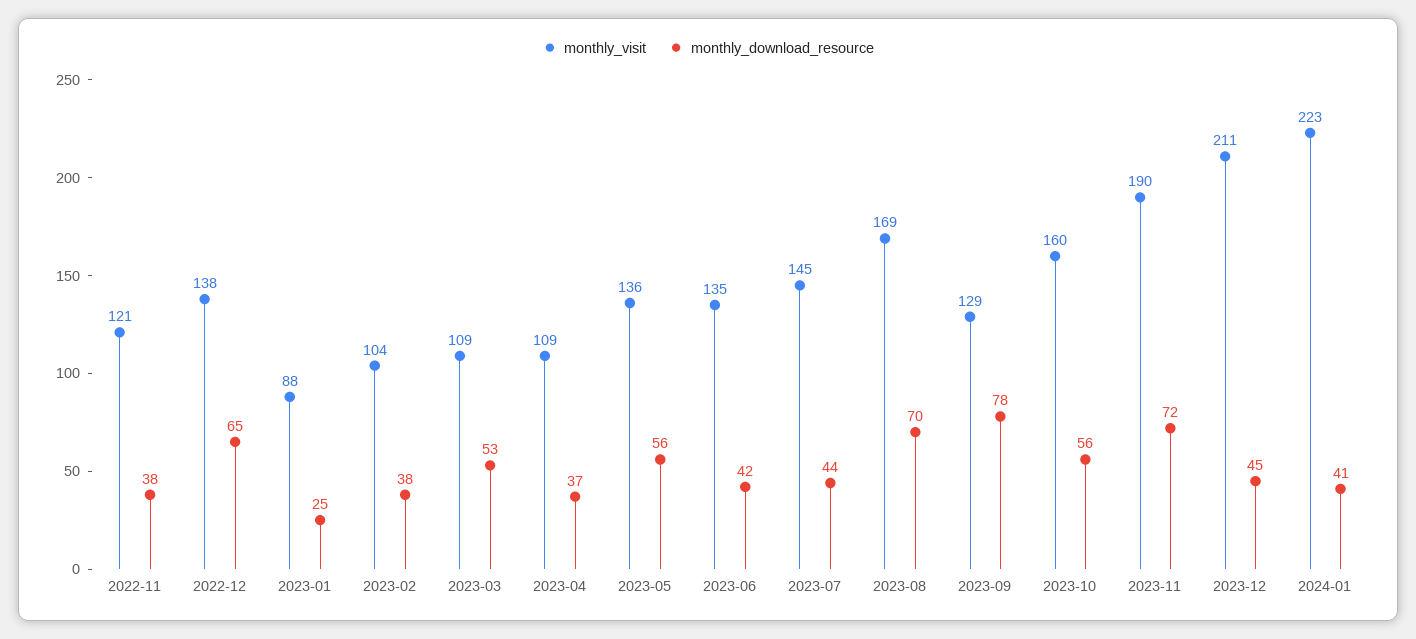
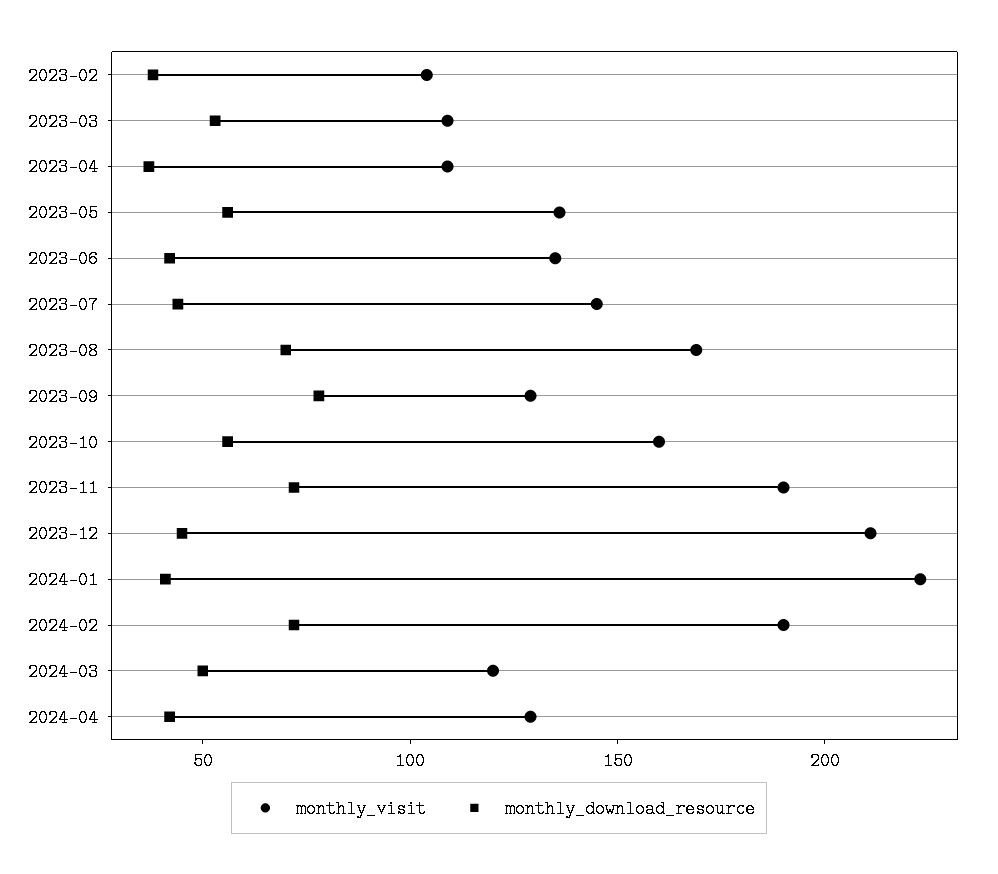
monthly_visit, 2022-11: 121 -> none
monthly_download_resource, 2022-11: 38 -> none
monthly_visit, 2022-12: 138 -> none
monthly_download_resource, 2022-12: 65 -> none
monthly_visit, 2023-01: 88 -> none
monthly_download_resource, 2023-01: 25 -> none
monthly_visit, 2024-02: none -> 190
monthly_download_resource, 2024-02: none -> 70
monthly_visit, 2024-03: none -> 120
monthly_download_resource, 2024-03: none -> 50
monthly_visit, 2024-04: none -> 130
monthly_download_resource, 2024-04: none -> 40

